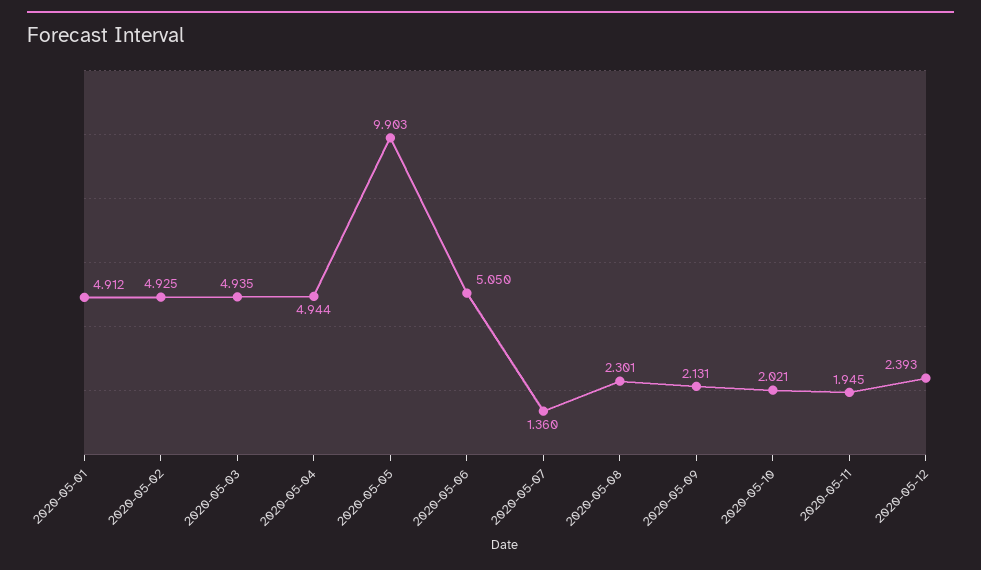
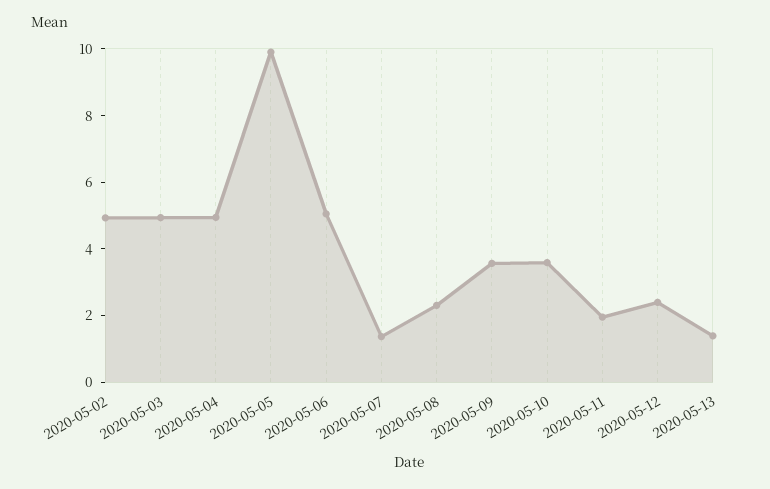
2020-05-01: 4.912 -> none
2020-05-09: 2.131 -> 3.5
2020-05-10: 2.021 -> 3.5
2020-05-13: none -> 1.5

